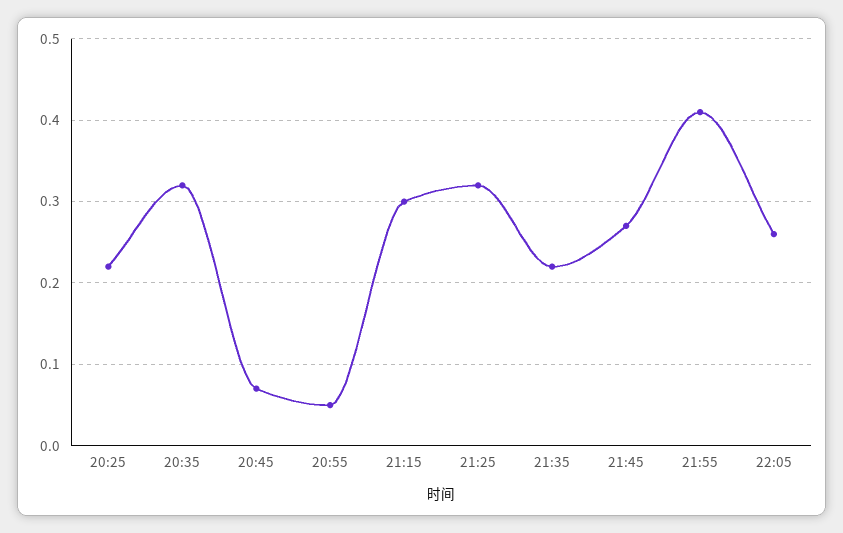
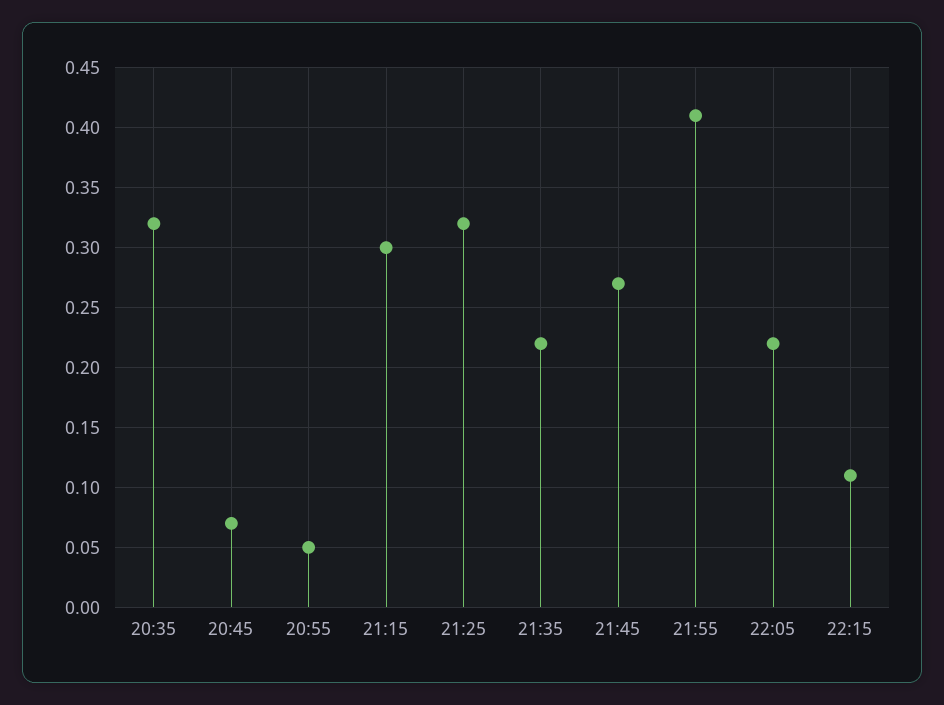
20:25: 0.22 -> none
22:05: 0.26 -> 0.22
22:15: none -> 0.11

